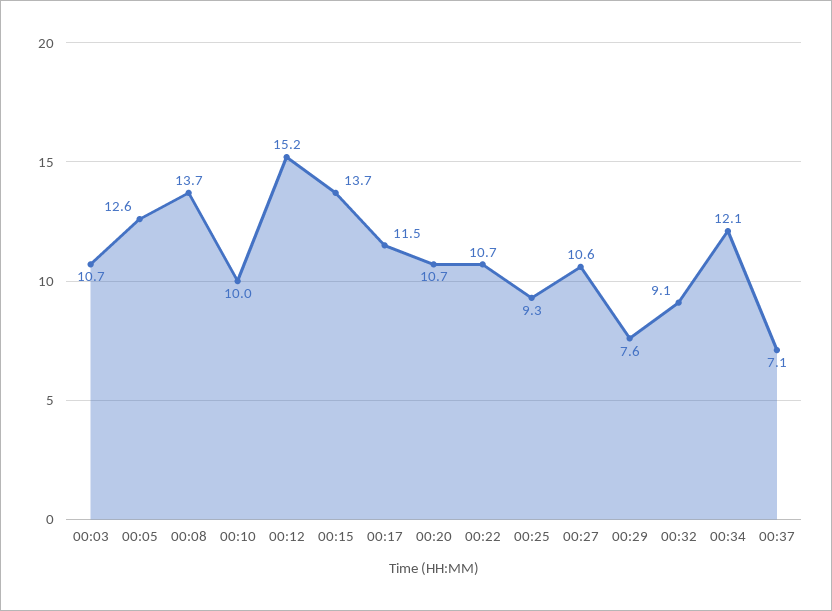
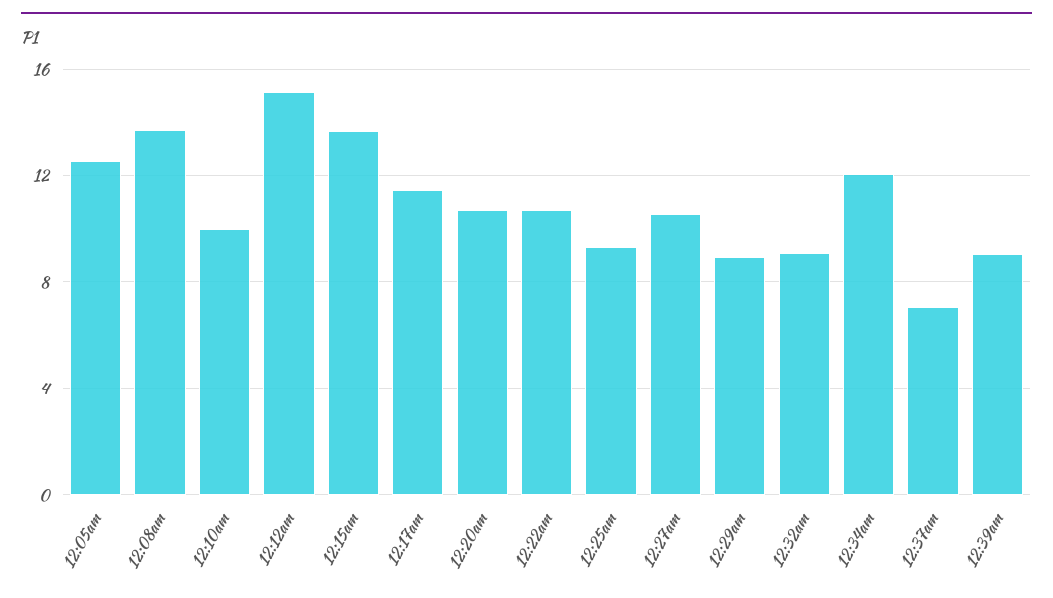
00:03: 10.7 -> none
00:29: 7.6 -> 9
12:39am: none -> 9

